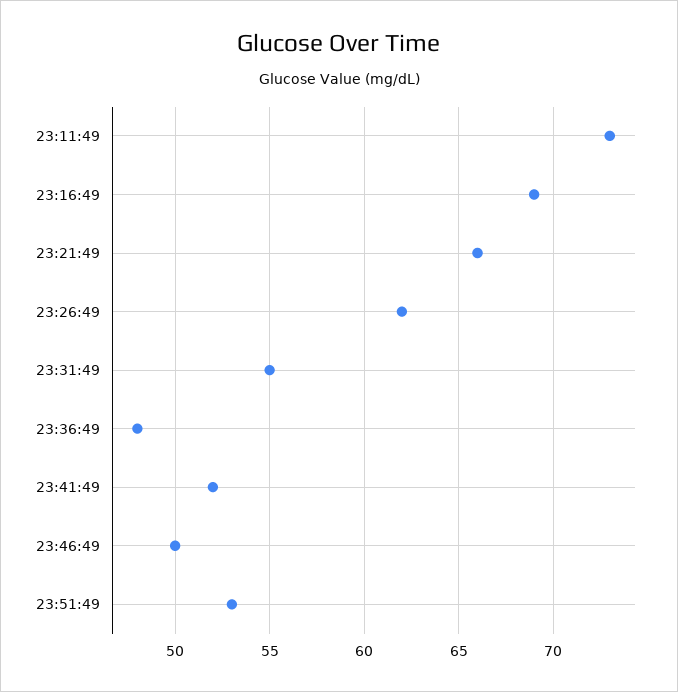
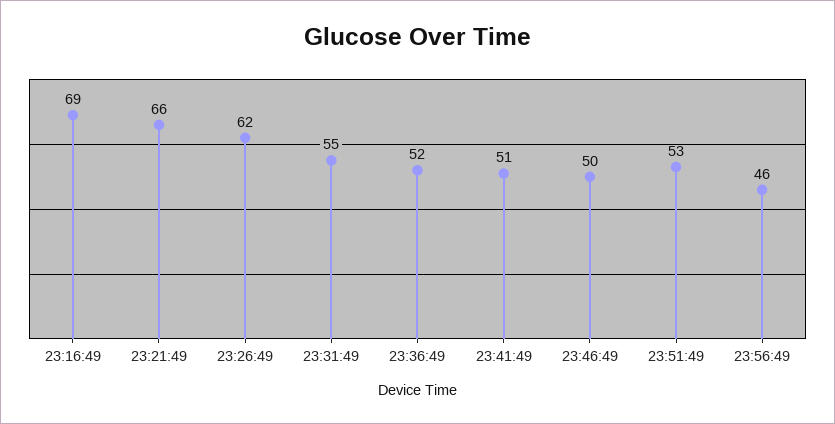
23:11:49: 73 -> none
23:36:49: 48 -> 52
23:41:49: 52 -> 51
23:56:49: none -> 46

